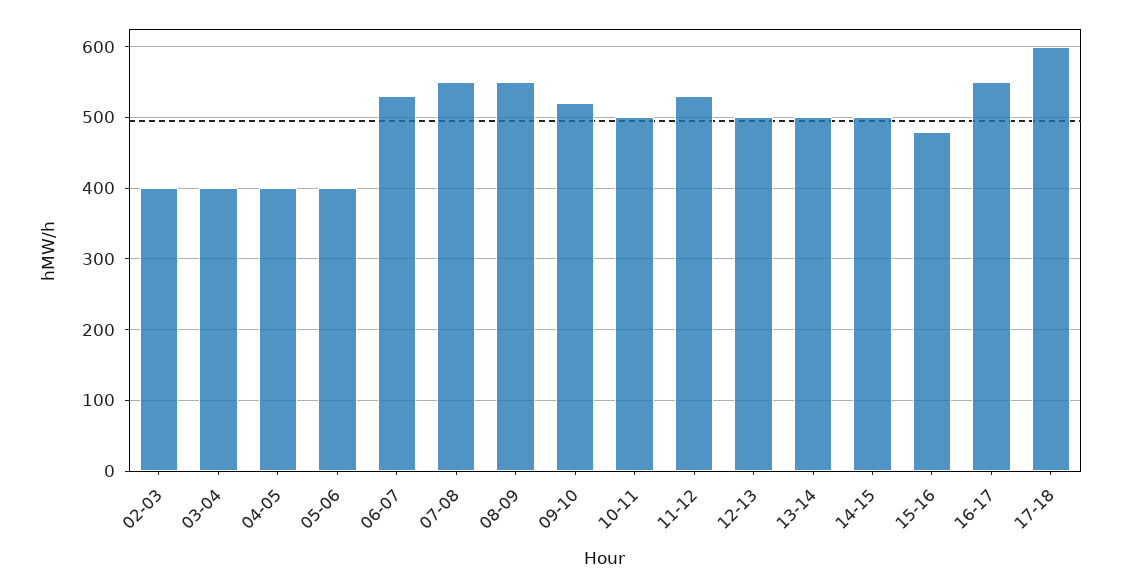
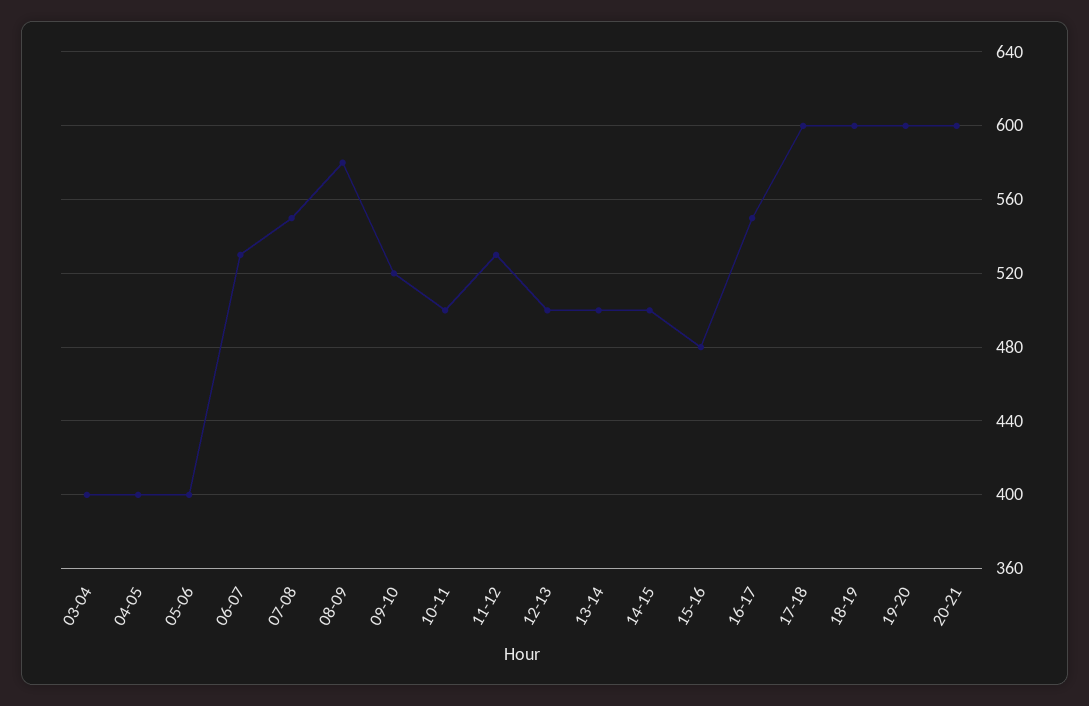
02-03: 400 -> none
08-09: 550 -> 580
18-19: none -> 600
19-20: none -> 600
20-21: none -> 600

